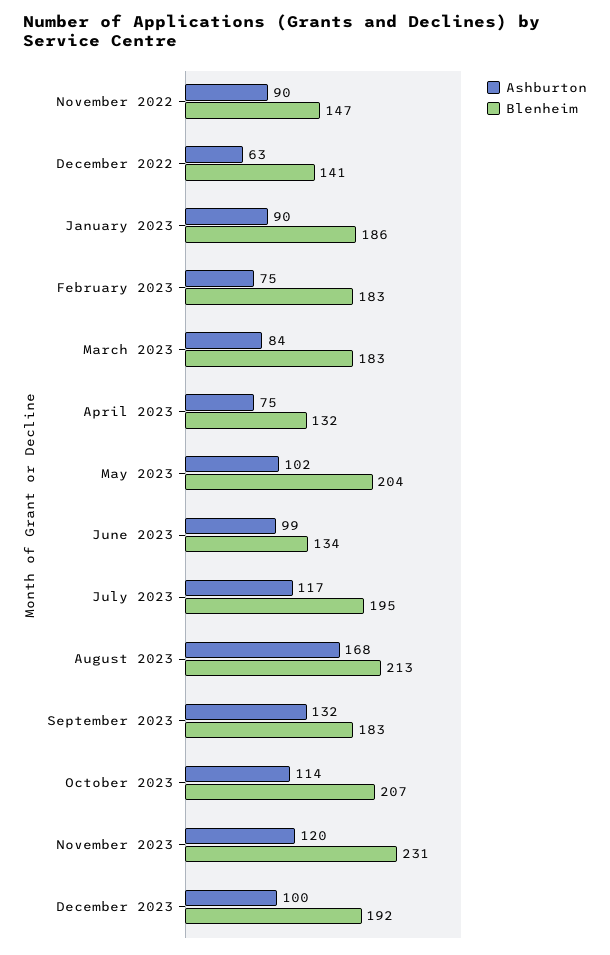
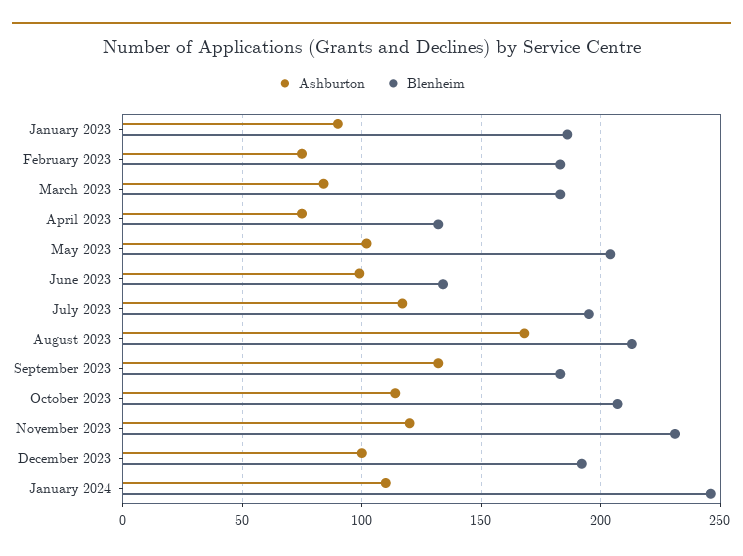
Ashburton, November 2022: 90 -> none
Blenheim, November 2022: 147 -> none
Ashburton, December 2022: 63 -> none
Blenheim, December 2022: 141 -> none
Ashburton, January 2024: none -> 110
Blenheim, January 2024: none -> 245

